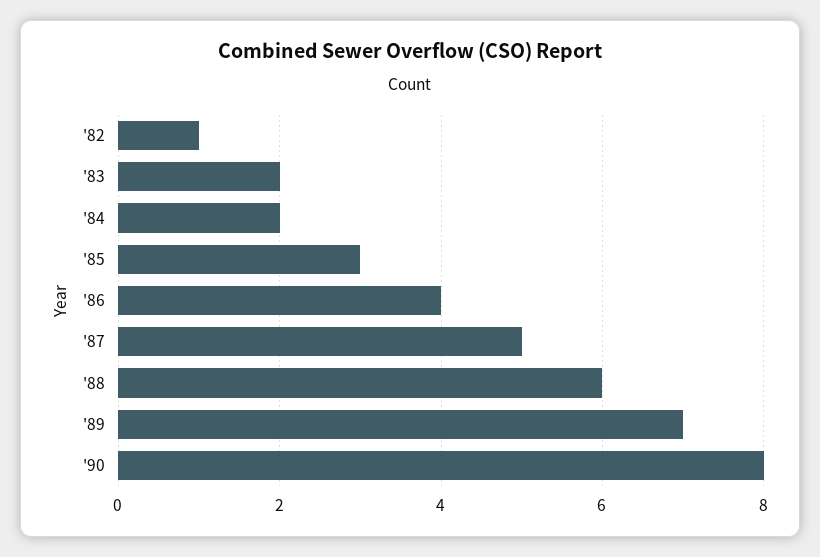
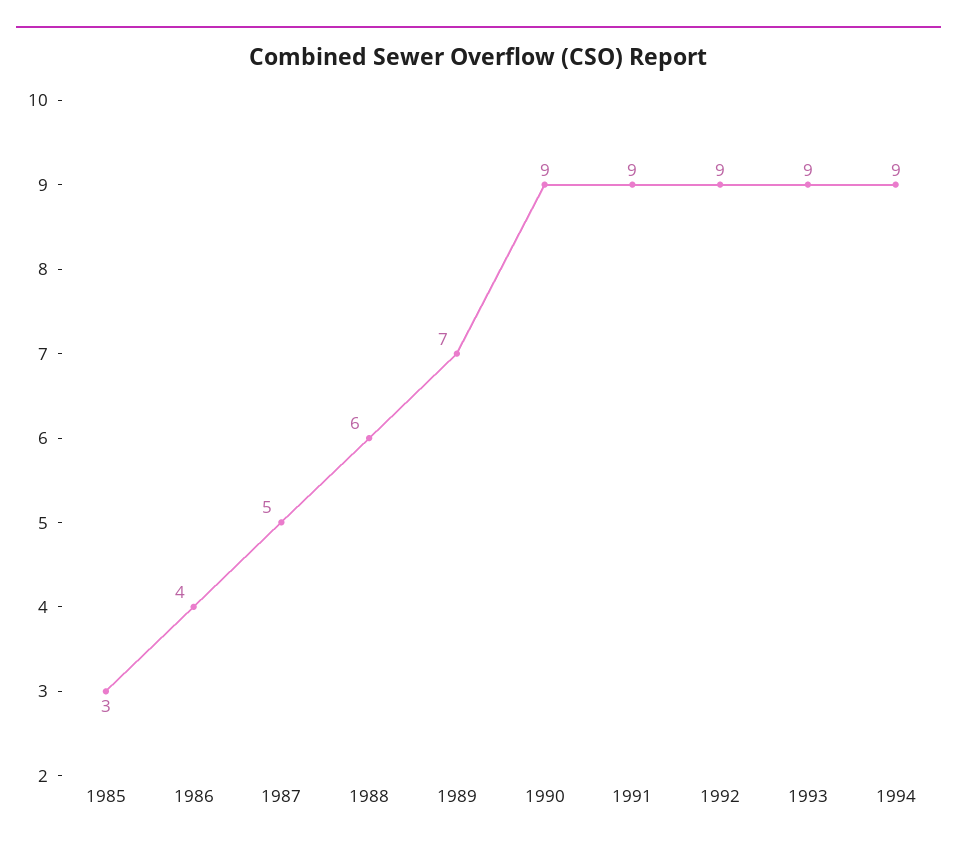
'82: 1 -> none
'83: 2 -> none
'84: 2 -> none
'90: 8 -> 9
1991: none -> 9
1992: none -> 9
1993: none -> 9
1994: none -> 9

